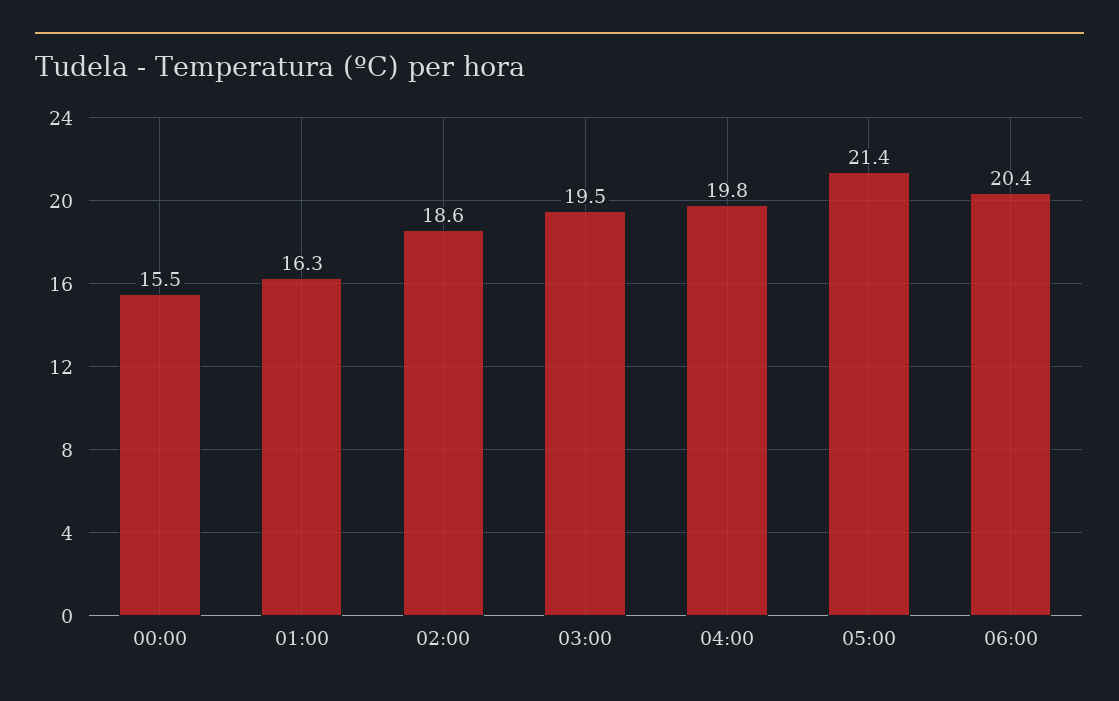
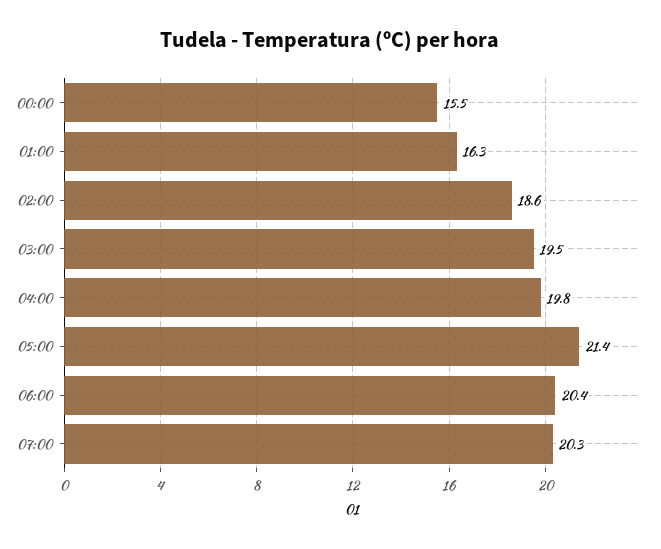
07:00: none -> 20.3

